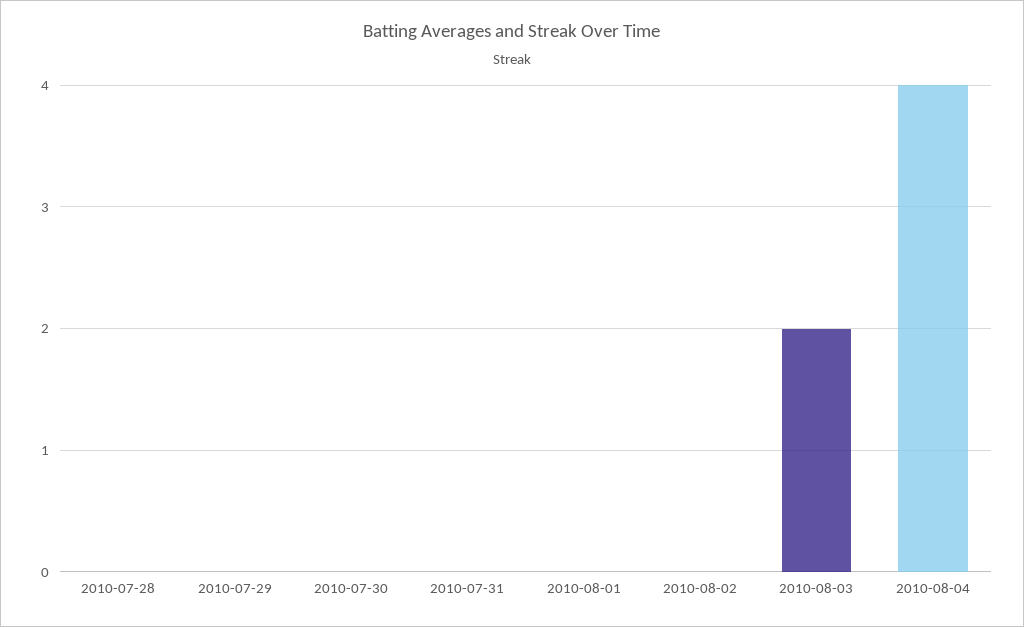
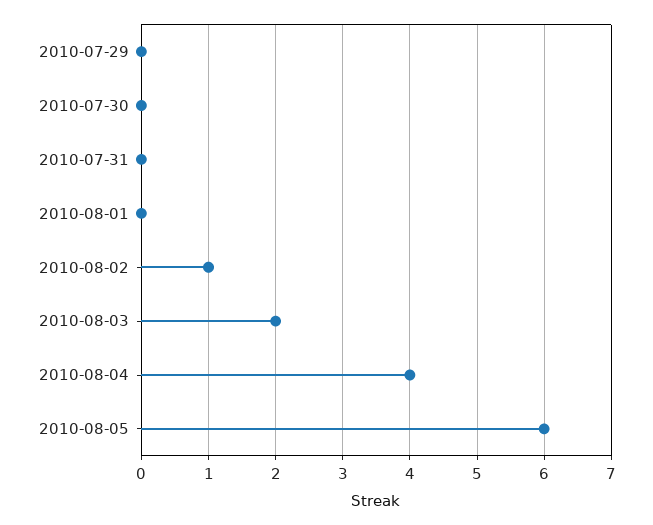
2010-07-28: 0 -> none
2010-08-02: 0 -> 1
2010-08-05: none -> 6

